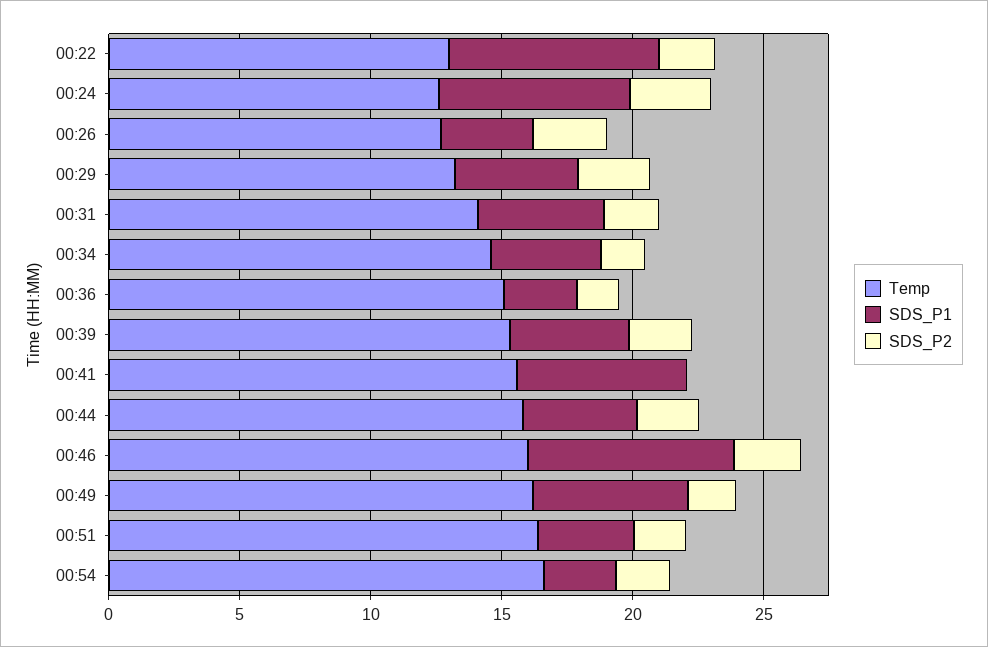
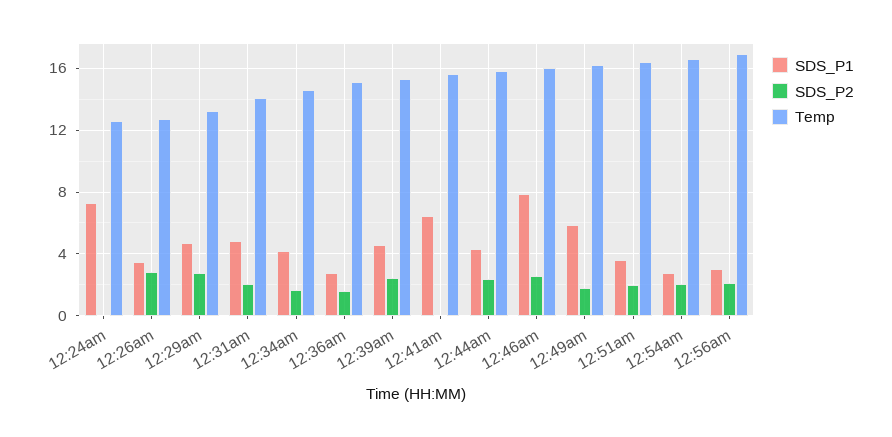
Temp, 00:22: 13 -> none
SDS_P1, 00:22: 8 -> none
SDS_P2, 00:22: 2 -> none
SDS_P2, 00:24: 3 -> 0
SDS_P1, 12:56am: none -> 3
SDS_P2, 12:56am: none -> 2
Temp, 12:56am: none -> 17

